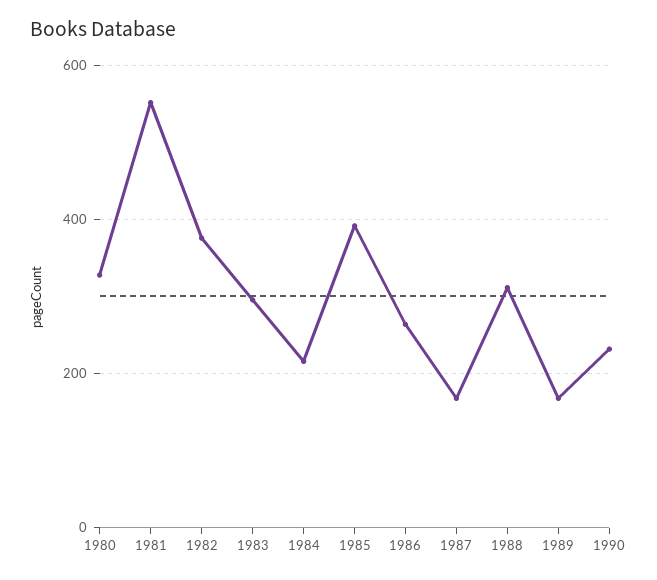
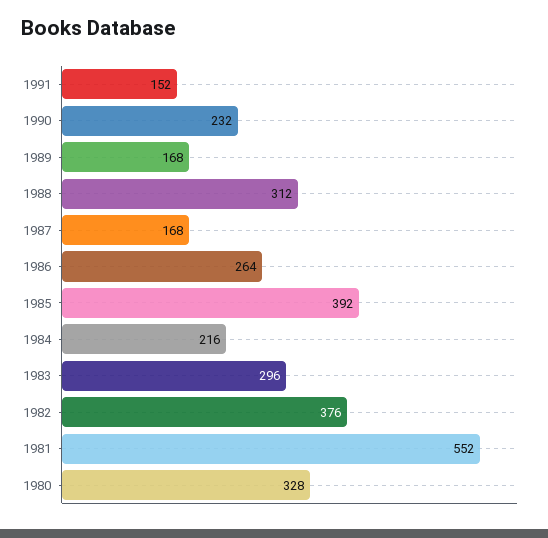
1991: none -> 152

